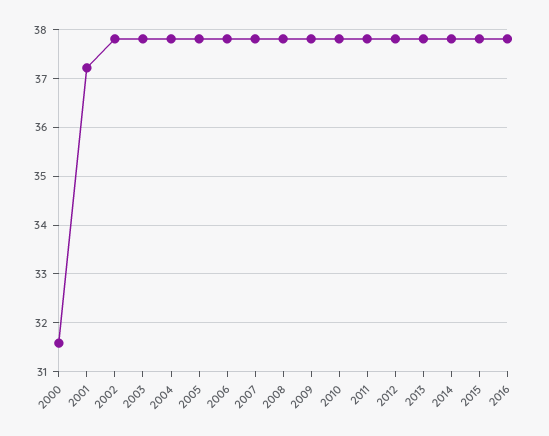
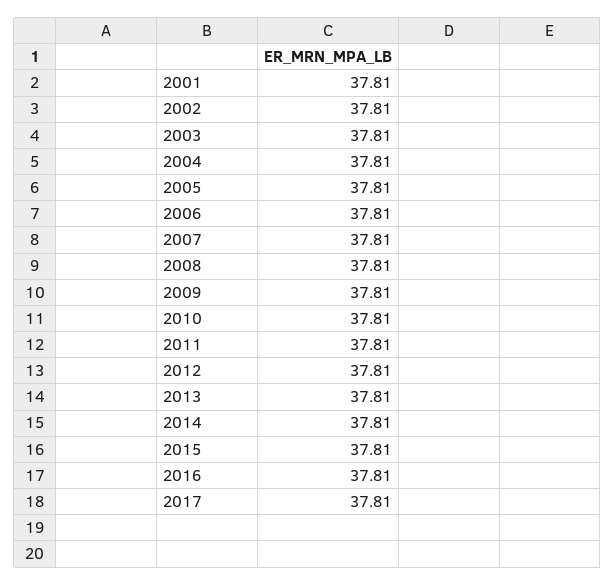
2000: 31.6 -> none
2001: 37.2 -> 37.81
2017: none -> 37.81

